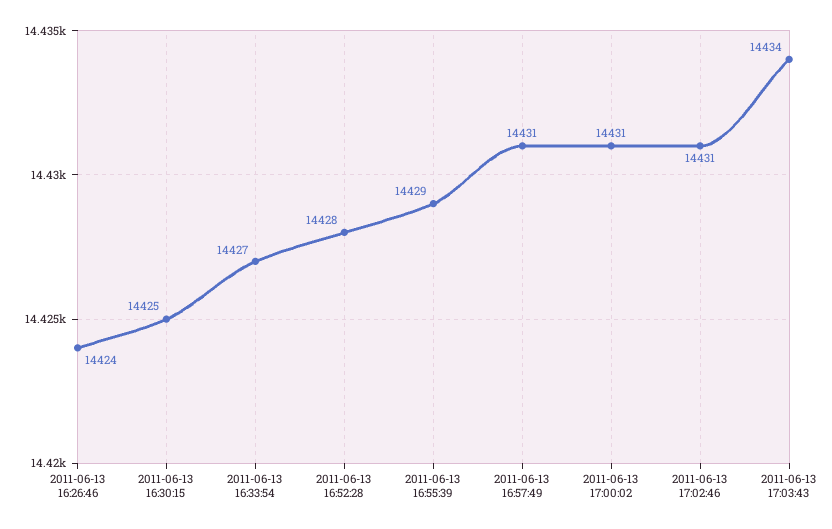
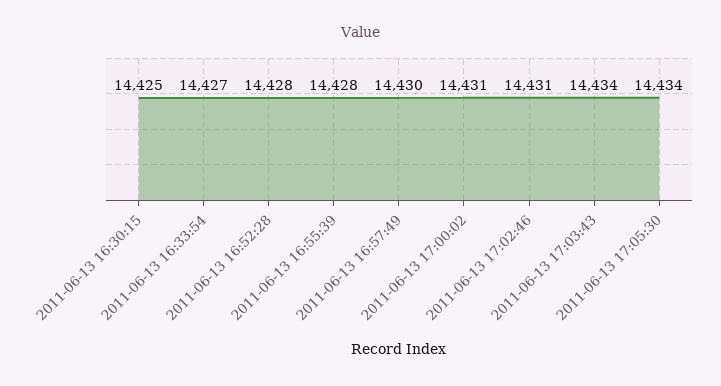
2011-06-13 16:26:46: 14424 -> none
2011-06-13 16:55:39: 14429 -> 14428
2011-06-13 16:57:49: 14431 -> 14430
2011-06-13 17:05:30: none -> 14434

